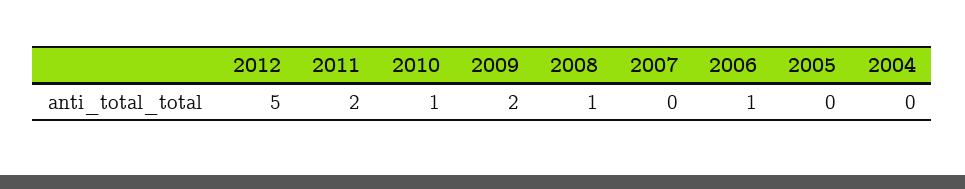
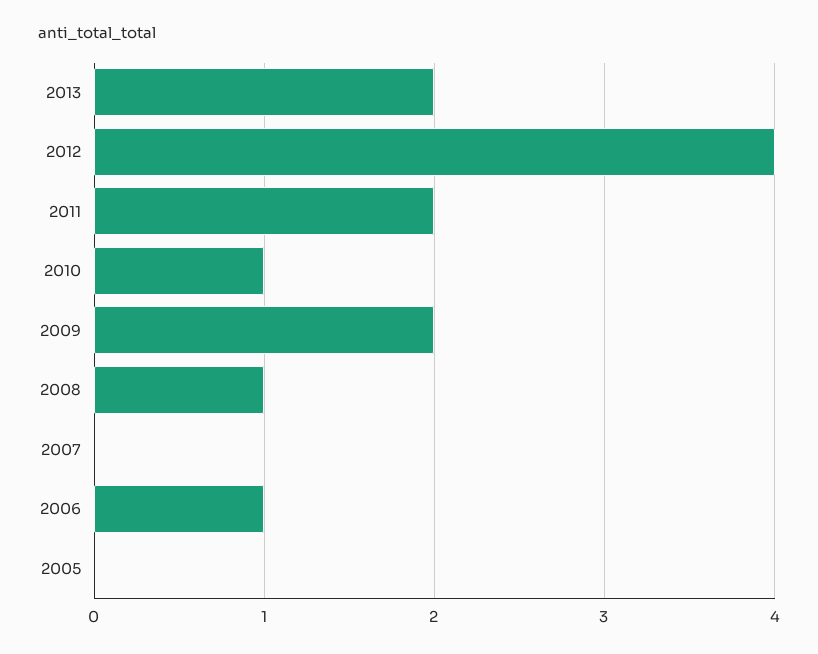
2012: 5 -> 4
2004: 0 -> none
2013: none -> 2

